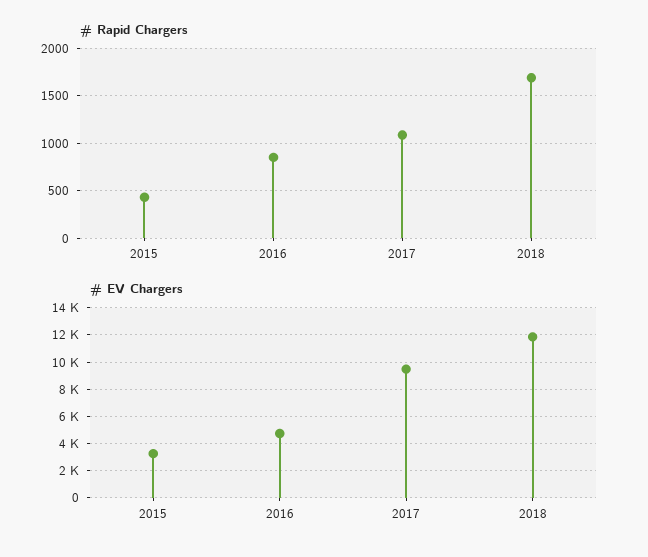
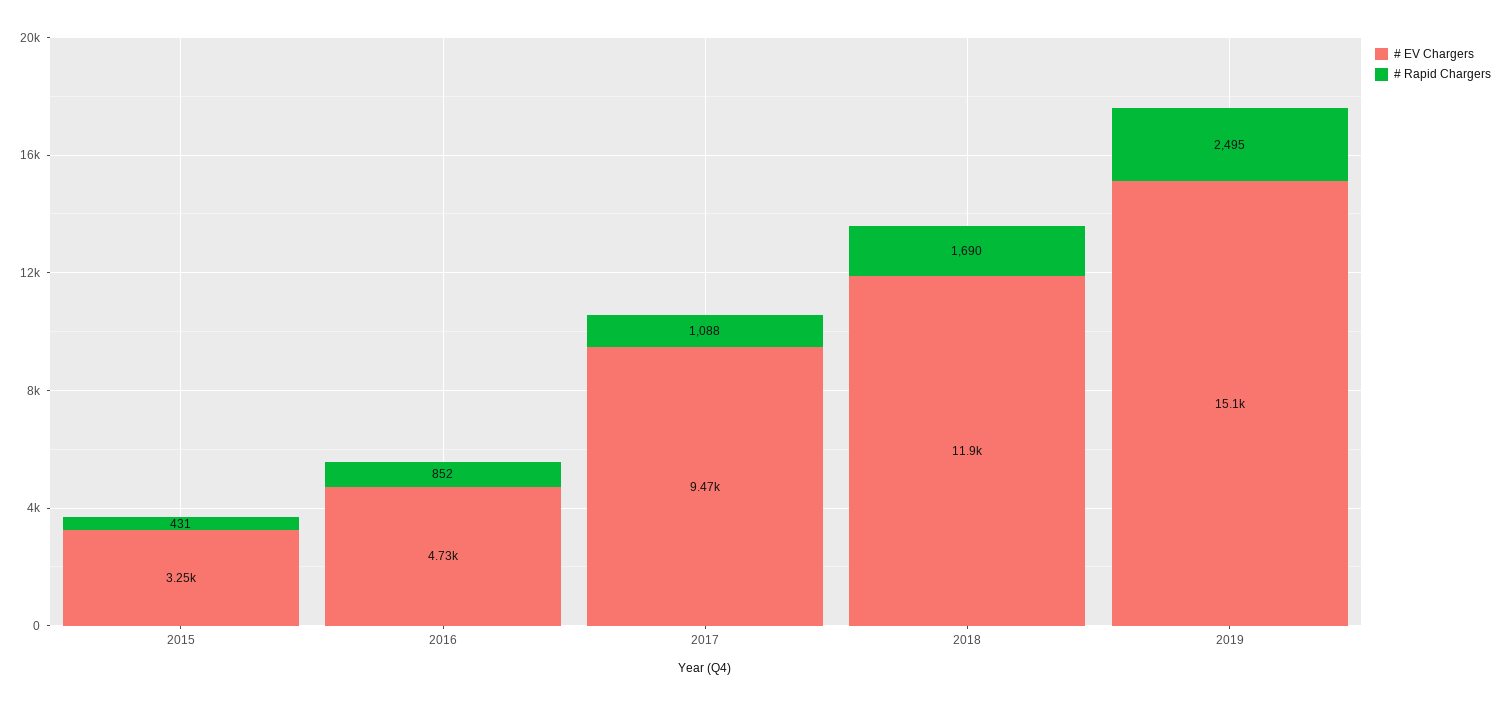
# EV Chargers, 2019: none -> 15100
# Rapid Chargers, 2019: none -> 2495

